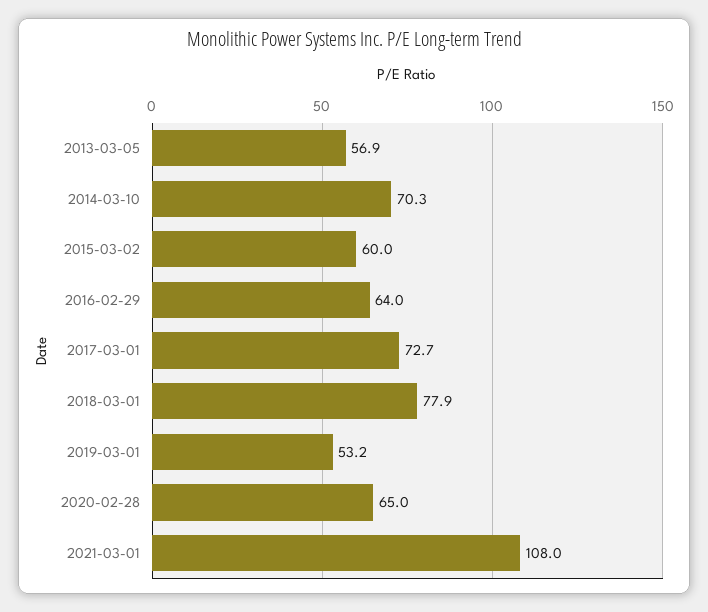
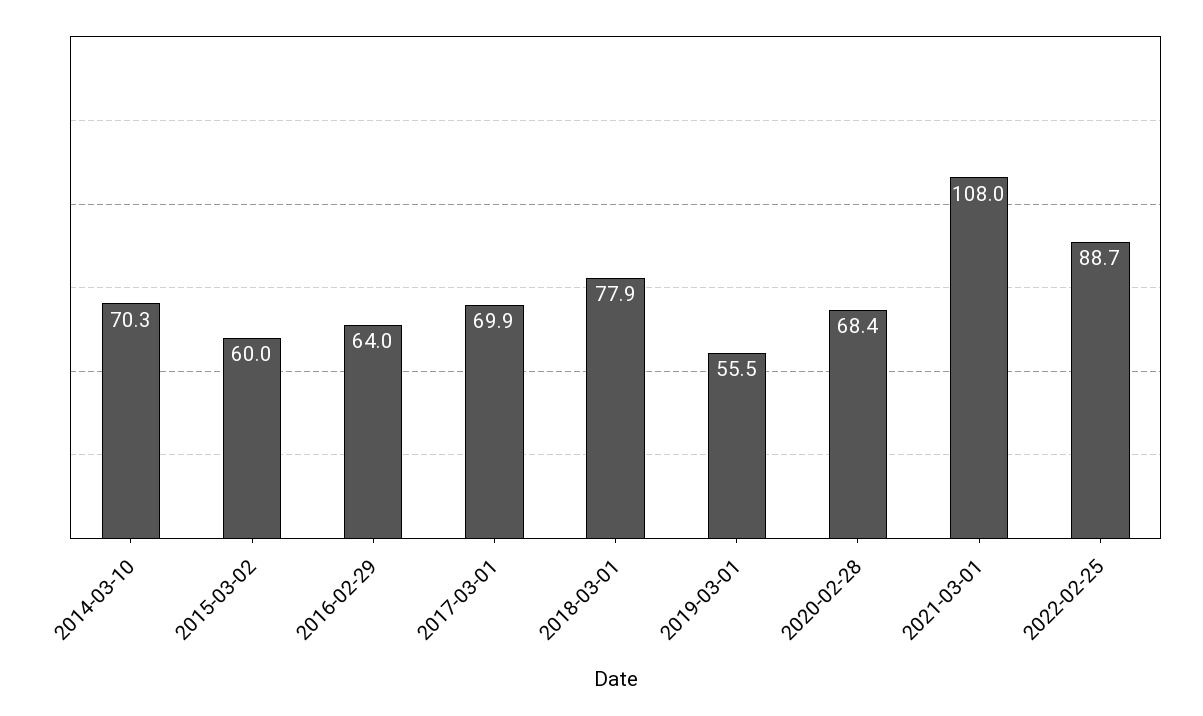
2013-03-05: 56.9 -> none
2017-03-01: 72.7 -> 69.9
2019-03-01: 53.2 -> 55.5
2020-02-28: 65 -> 68.4
2022-02-25: none -> 88.7

